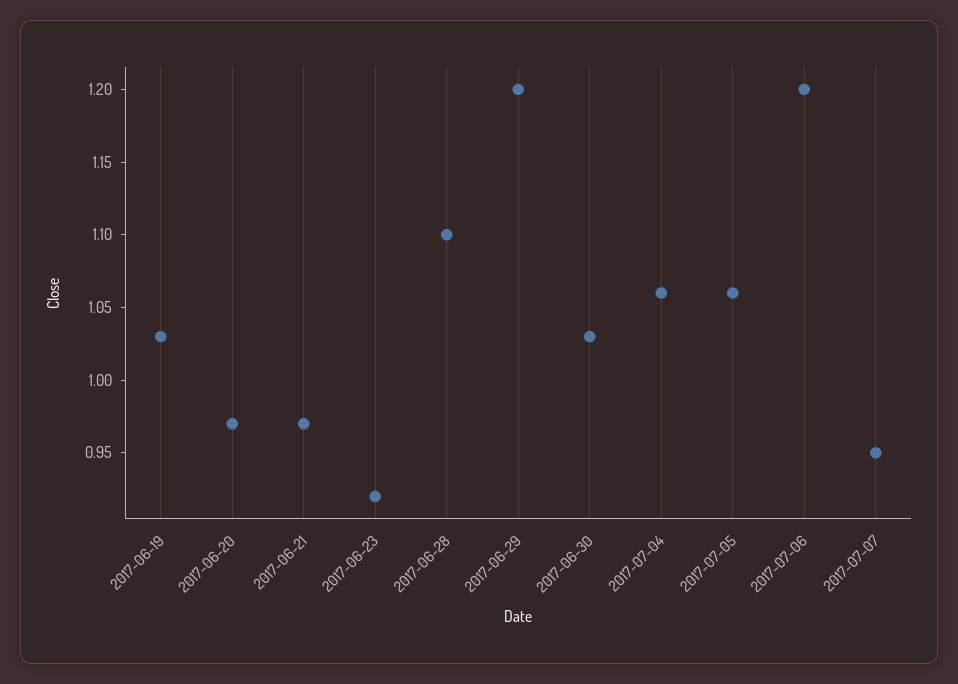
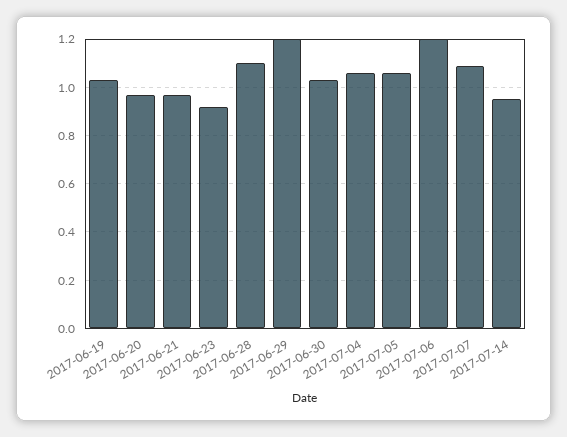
2017-07-07: 0.95 -> 1.1
2017-07-14: none -> 0.95

